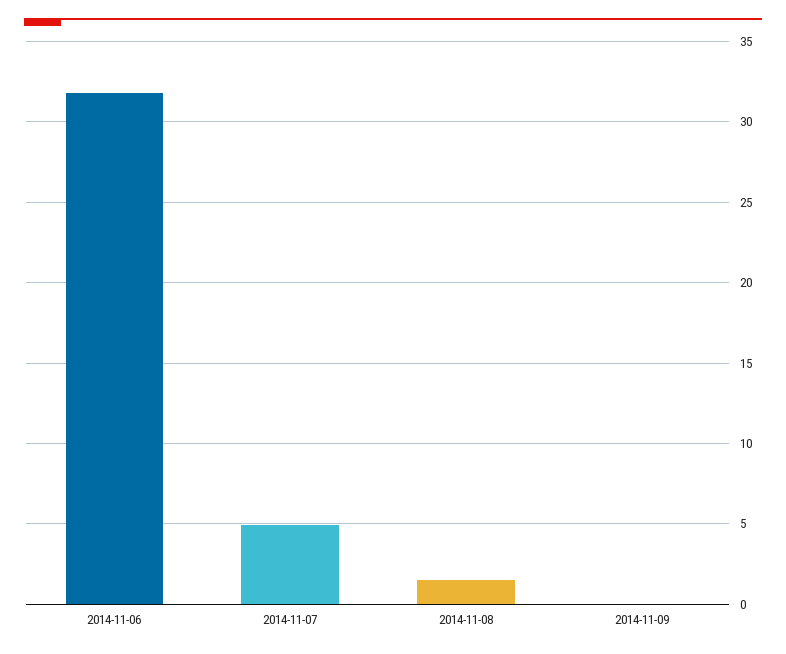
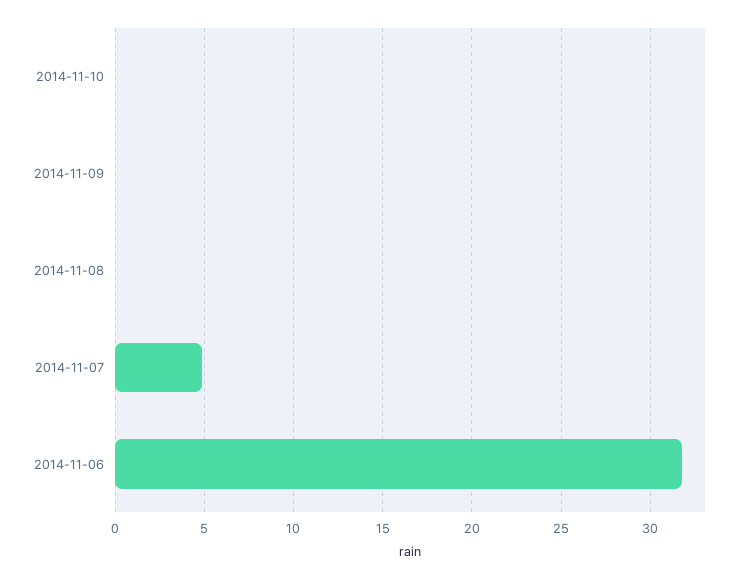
2014-11-08: 1.5 -> 0
2014-11-10: none -> 0

